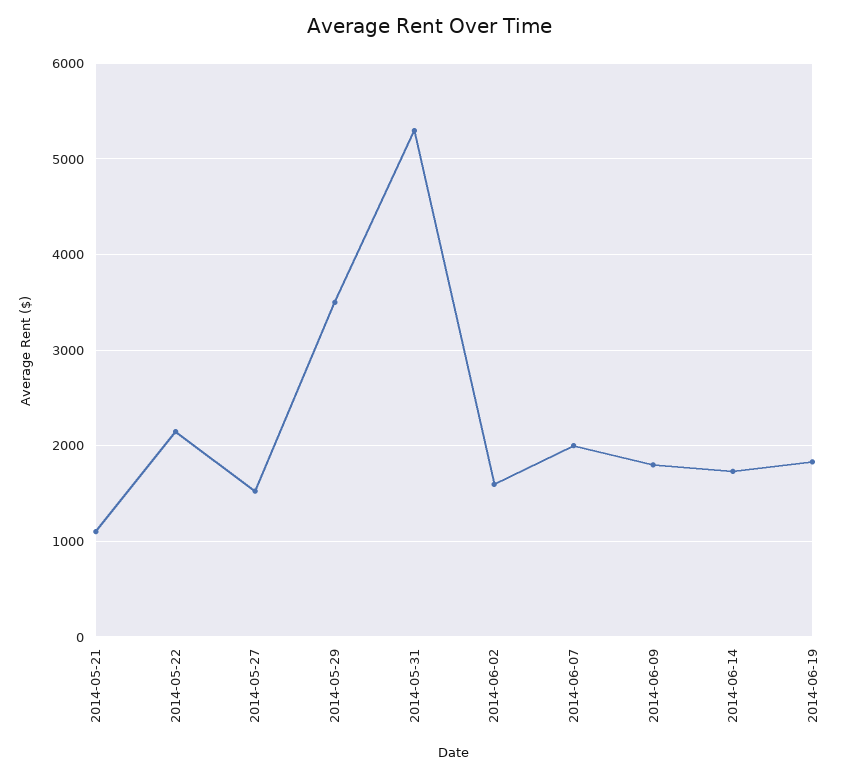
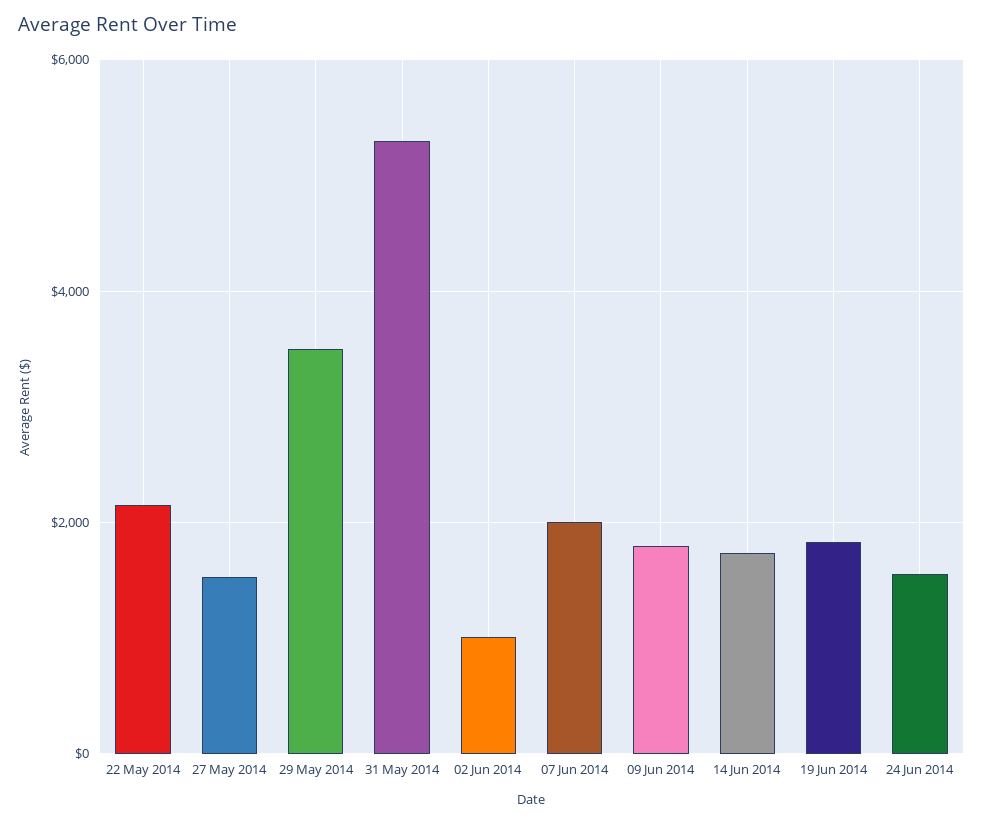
2014-05-21: 1100 -> none
2014-06-02: 1600 -> 1000
24 Jun 2014: none -> 1600

